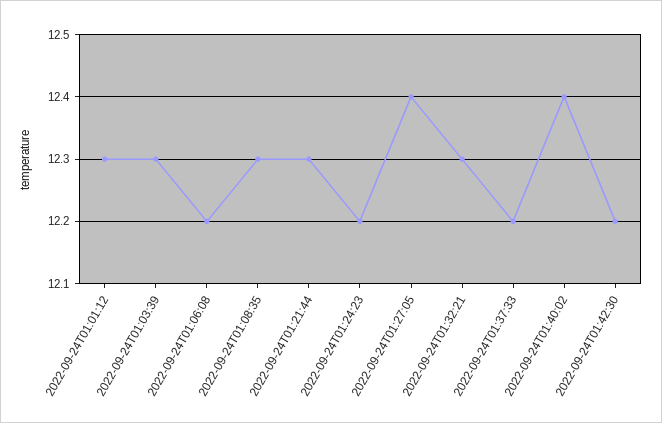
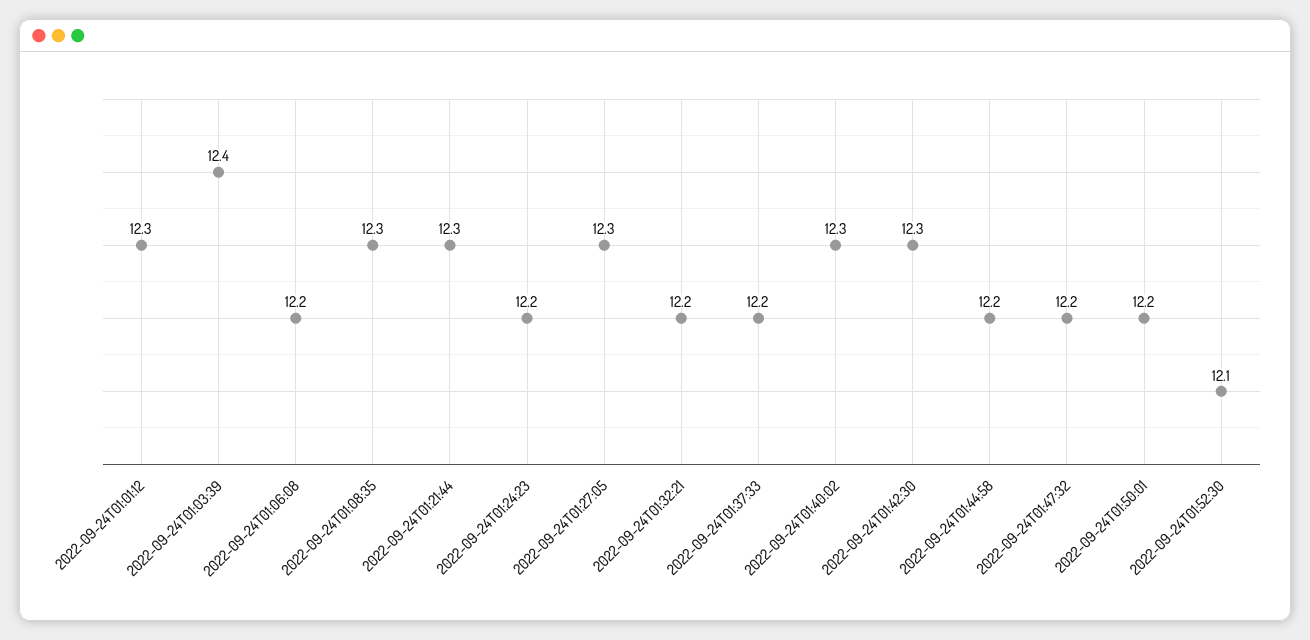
2022-09-24T01:03:39: 12.3 -> 12.4
2022-09-24T01:27:05: 12.4 -> 12.3
2022-09-24T01:32:21: 12.3 -> 12.2
2022-09-24T01:40:02: 12.4 -> 12.3
2022-09-24T01:42:30: 12.2 -> 12.3
2022-09-24T01:44:58: none -> 12.2
2022-09-24T01:47:32: none -> 12.2
2022-09-24T01:50:01: none -> 12.2
2022-09-24T01:52:30: none -> 12.1

